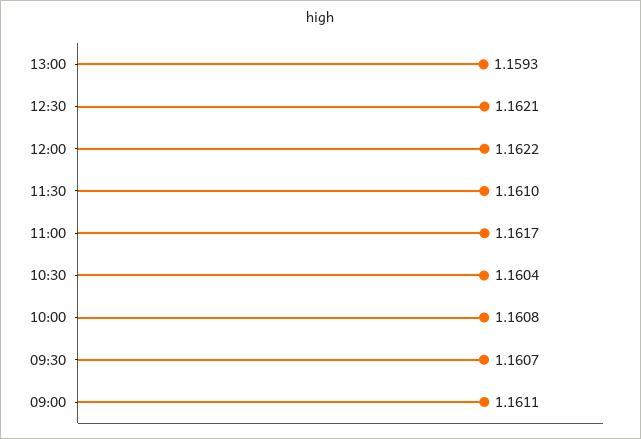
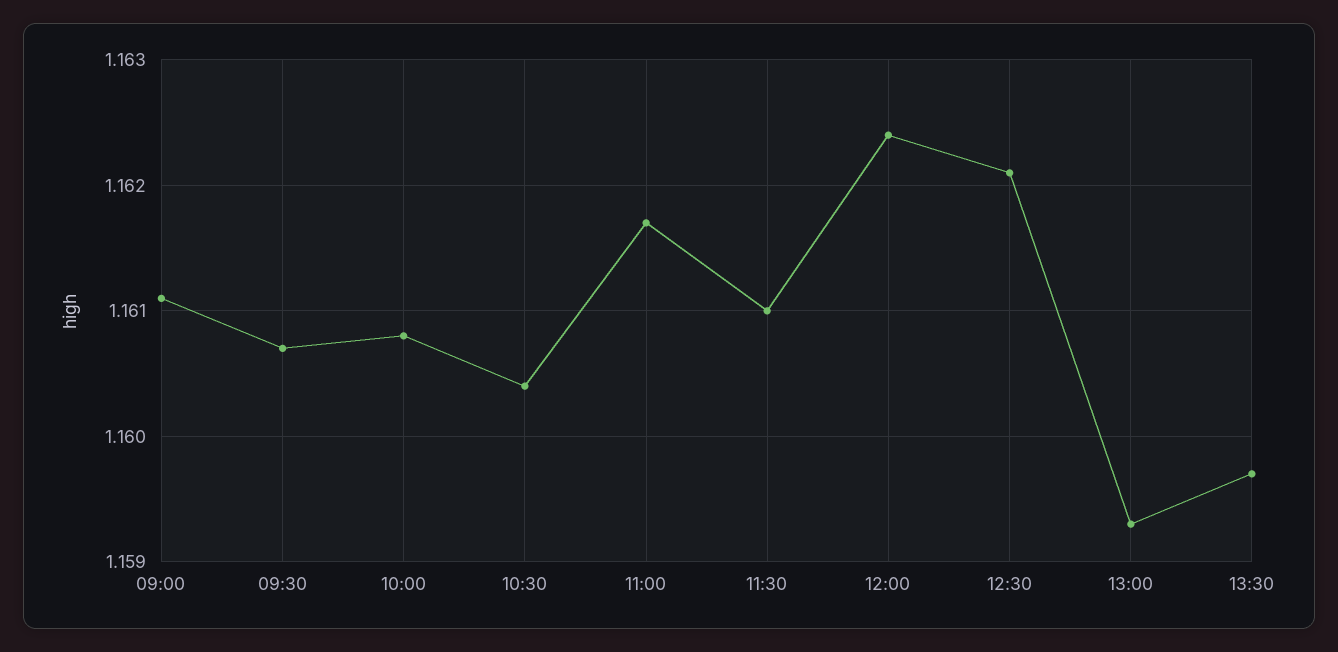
12:00: 1.1622 -> 1.1624
13:30: none -> 1.1597

